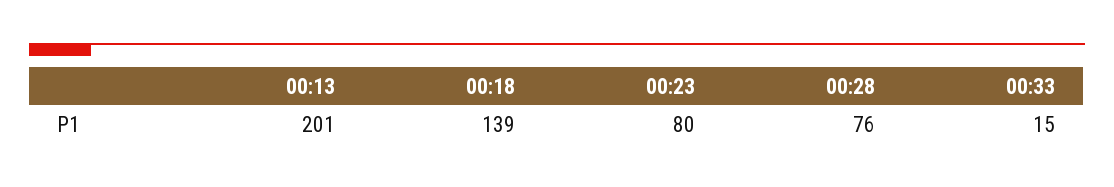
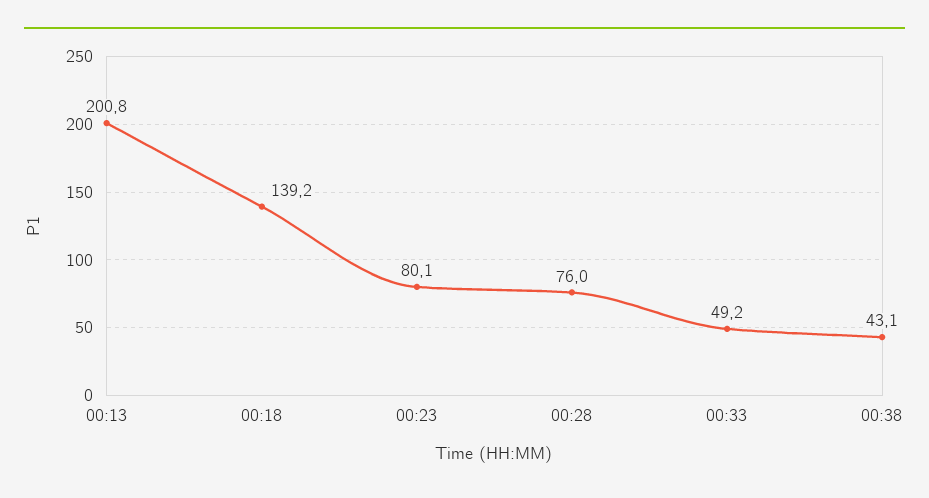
00:33: 15 -> 49.2
00:38: none -> 43.1

